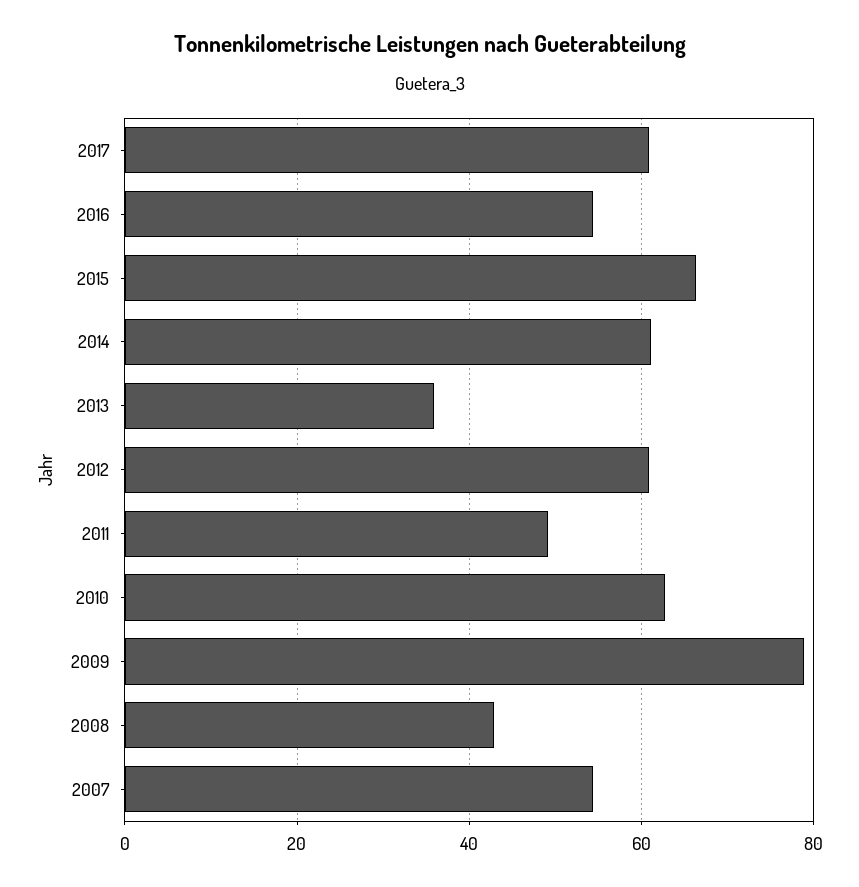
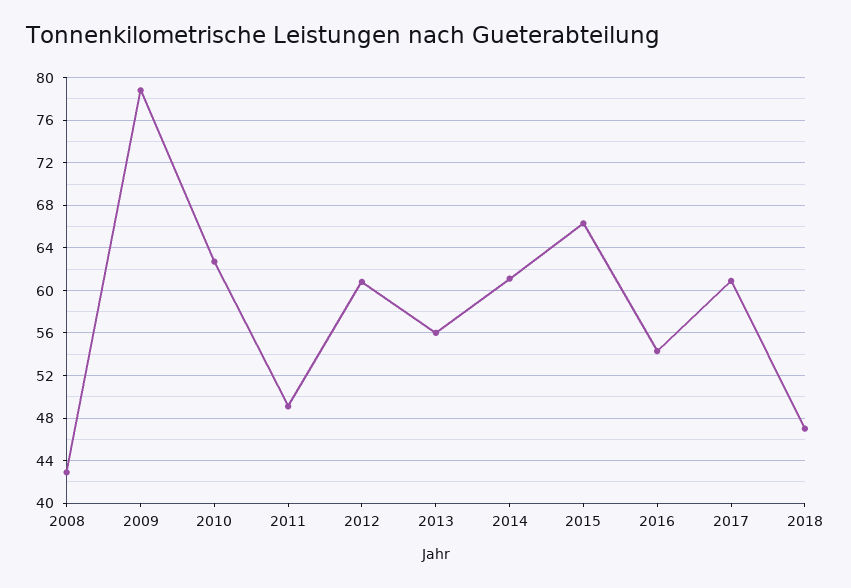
2013: 36 -> 56
2007: 54 -> none
2018: none -> 47

